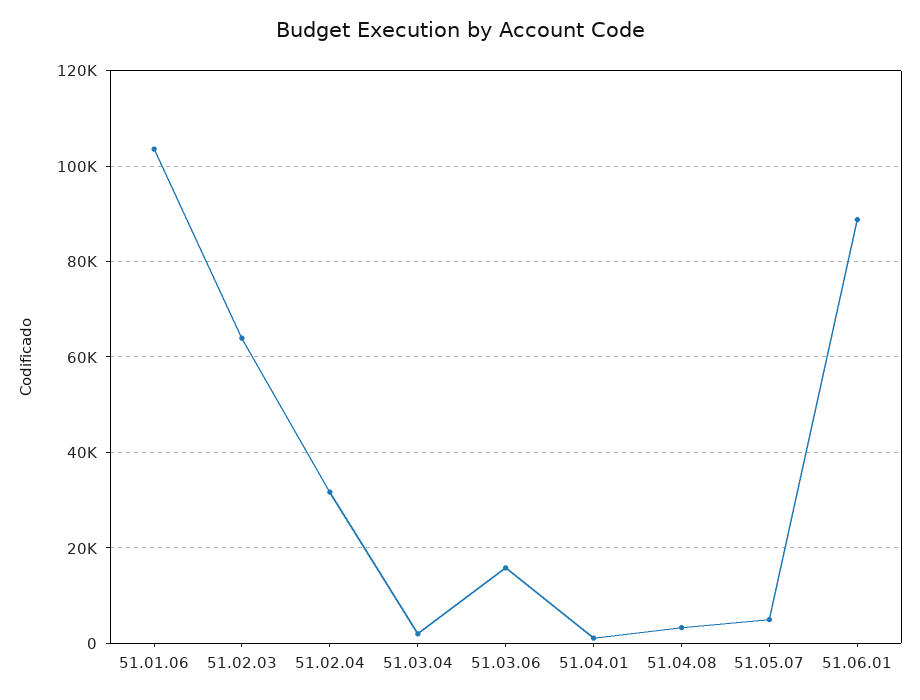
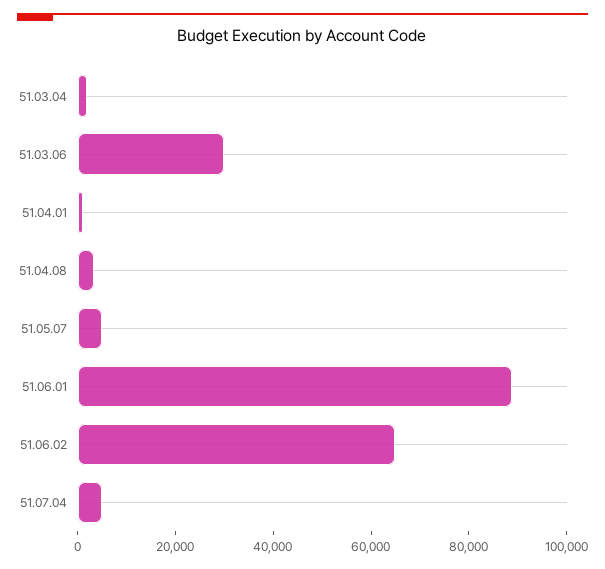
51.01.06: 104000 -> none
51.02.03: 64000 -> none
51.02.04: 32000 -> none
51.03.06: 16000 -> 30000
51.06.02: none -> 65000
51.07.04: none -> 5000

